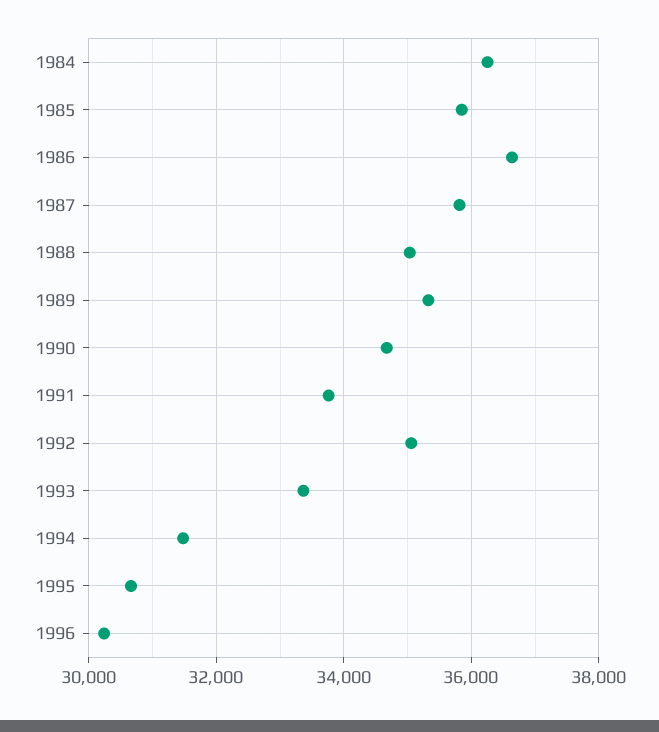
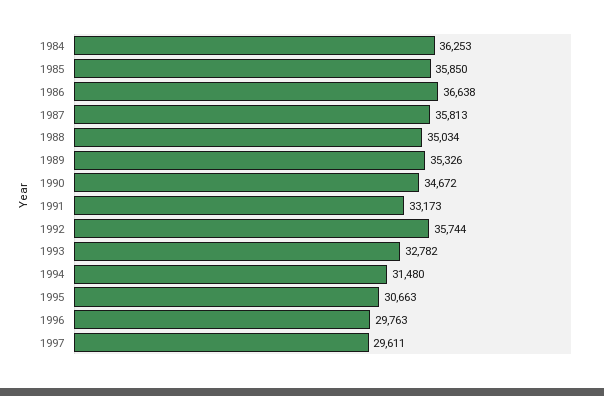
1991: 33800 -> 33173
1992: 35000 -> 35744
1993: 33400 -> 32782
1996: 30200 -> 29763
1997: none -> 29611

